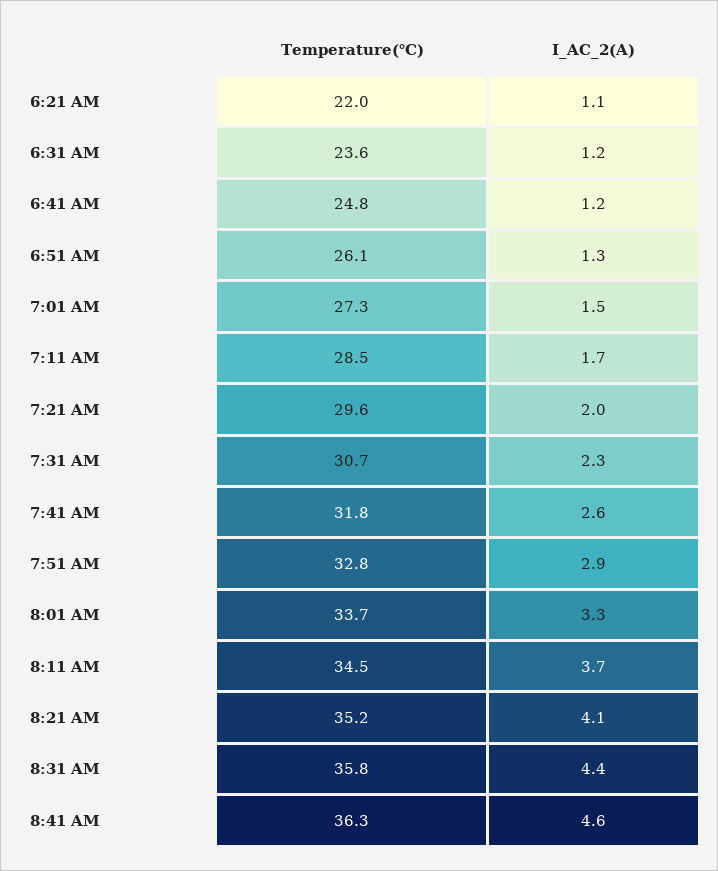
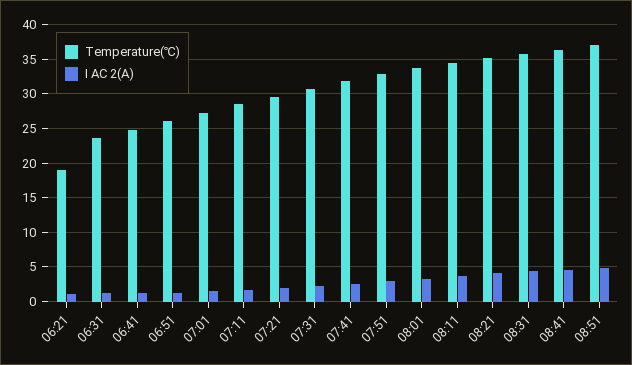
Temperature(℃), 6:21 AM: 22 -> 19
Temperature(℃), 08:51: none -> 37
I_AC_2(A), 08:51: none -> 5

